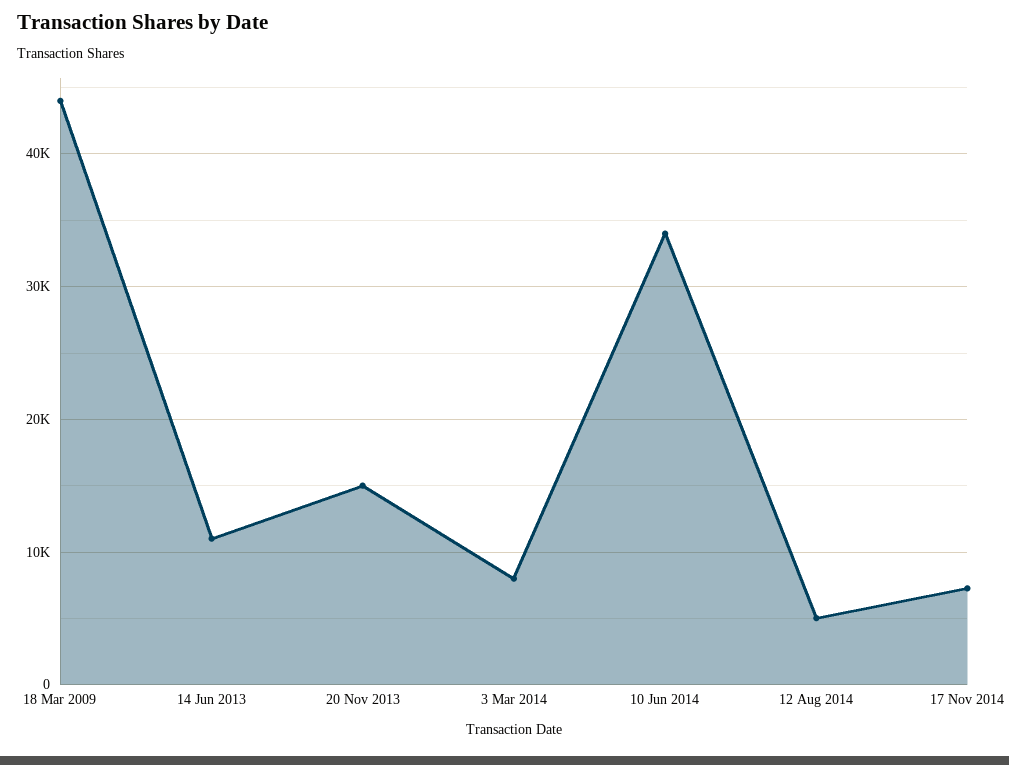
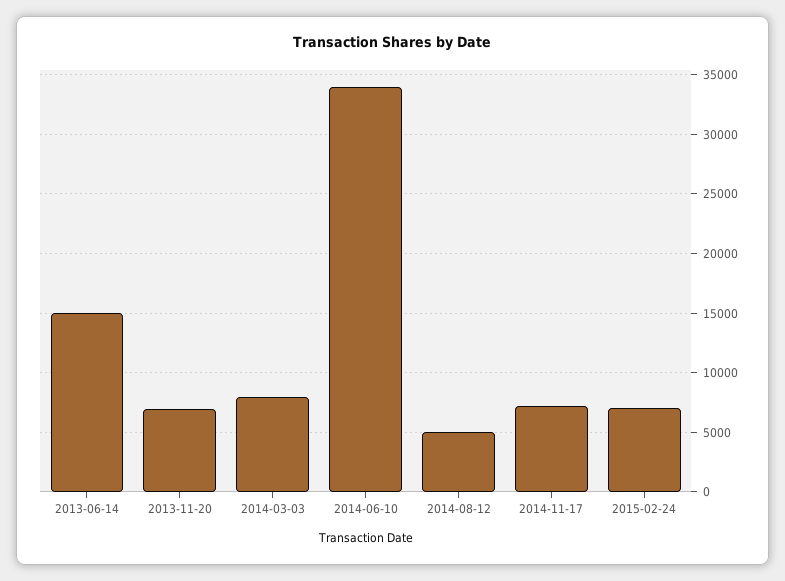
18 Mar 2009: 44000 -> none
14 Jun 2013: 11000 -> 15000
20 Nov 2013: 15000 -> 7000
2015-02-24: none -> 7000

